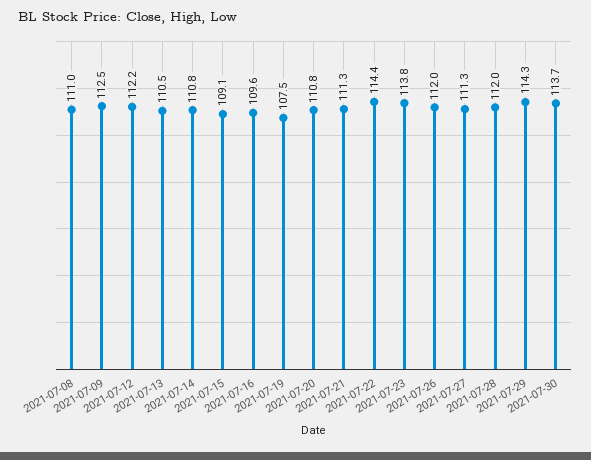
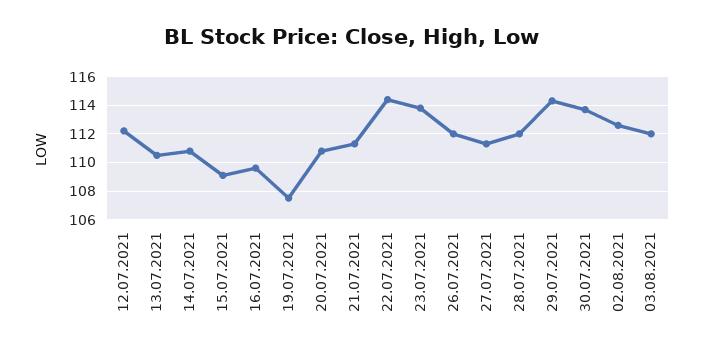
2021-07-08: 111 -> none
2021-07-09: 112.5 -> none
02.08.2021: none -> 112.5
03.08.2021: none -> 112

